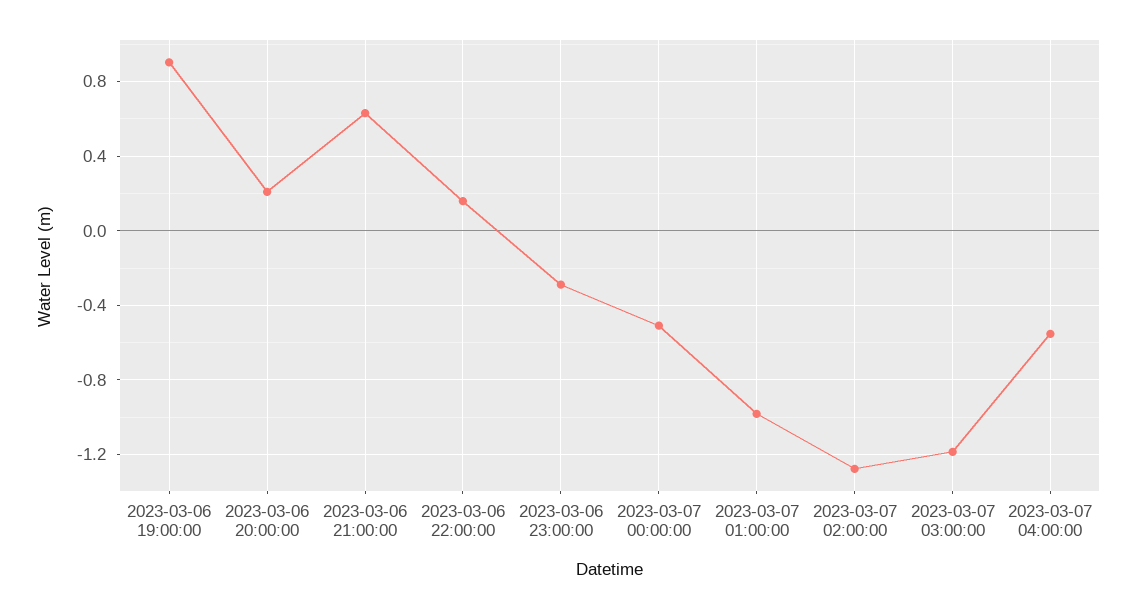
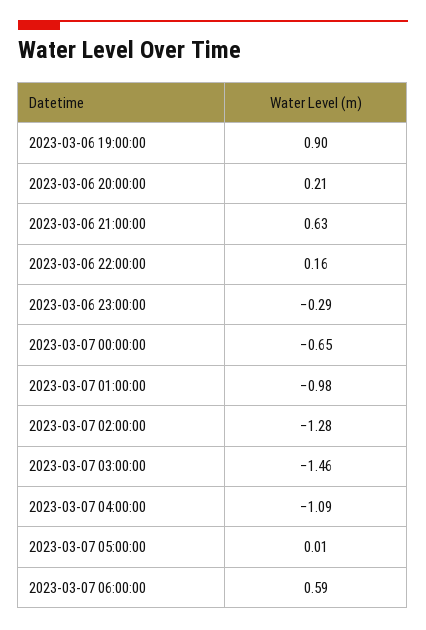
2023-03-07 00:00:00: -0.5 -> -0.65
2023-03-07 03:00:00: -1.2 -> -1.46
2023-03-07 04:00:00: -0.55 -> -1.09
2023-03-07 05:00:00: none -> 0.01
2023-03-07 06:00:00: none -> 0.59

